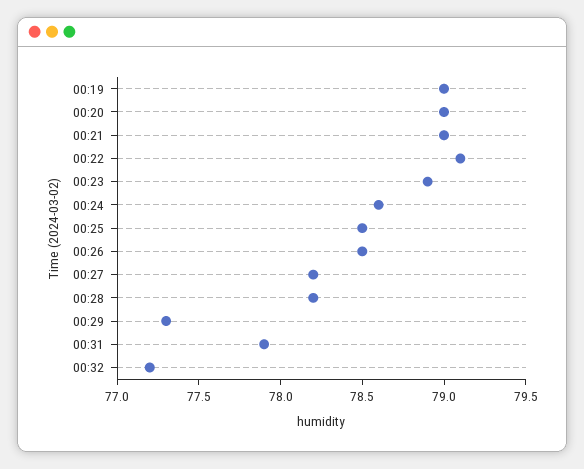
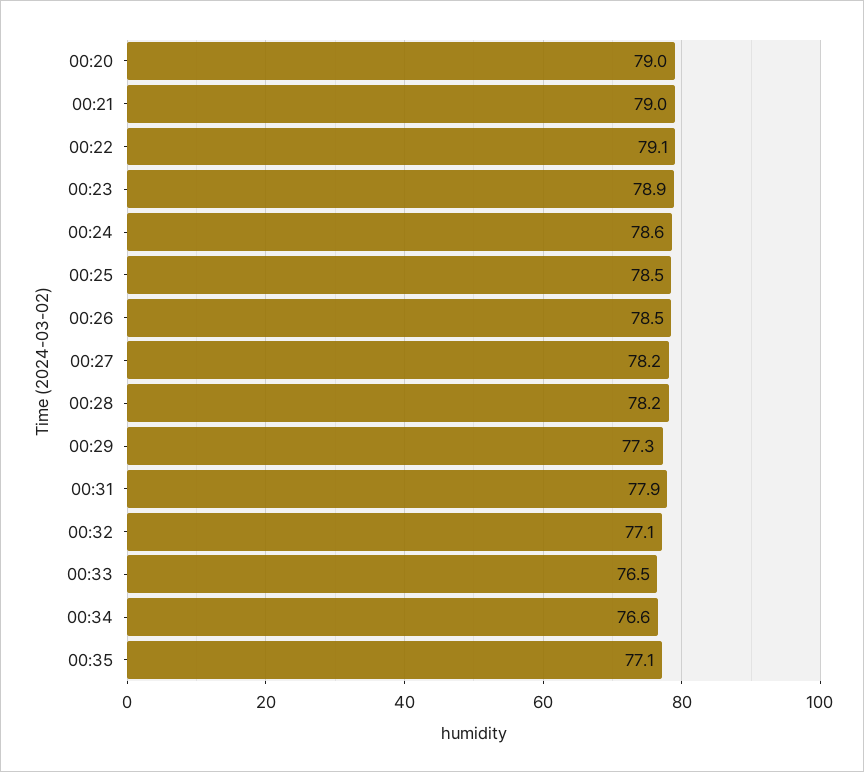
00:19: 79 -> none
00:32: 77.2 -> 77.1
00:33: none -> 76.5
00:34: none -> 76.6
00:35: none -> 77.1

